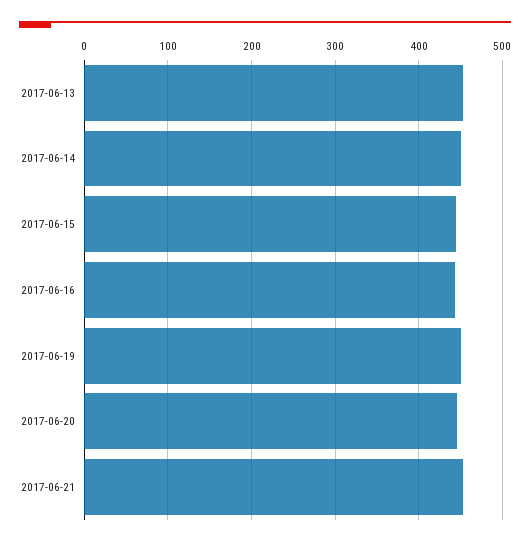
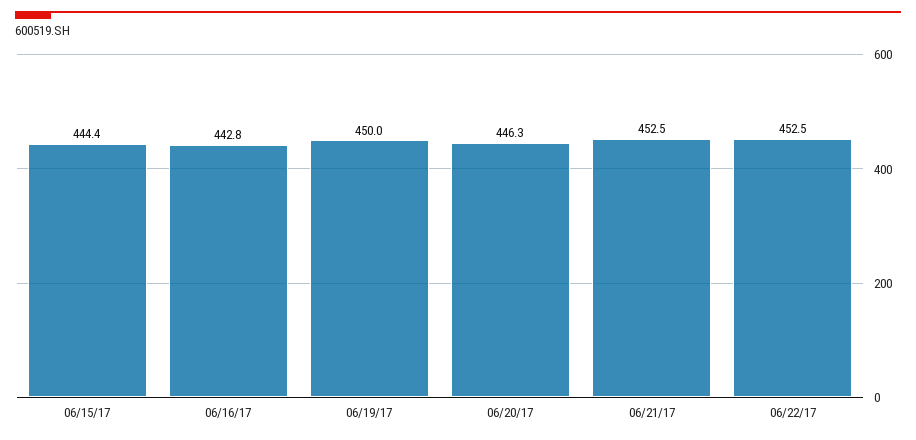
2017-06-13: 450 -> none
2017-06-14: 450 -> none
06/22/17: none -> 452.5

